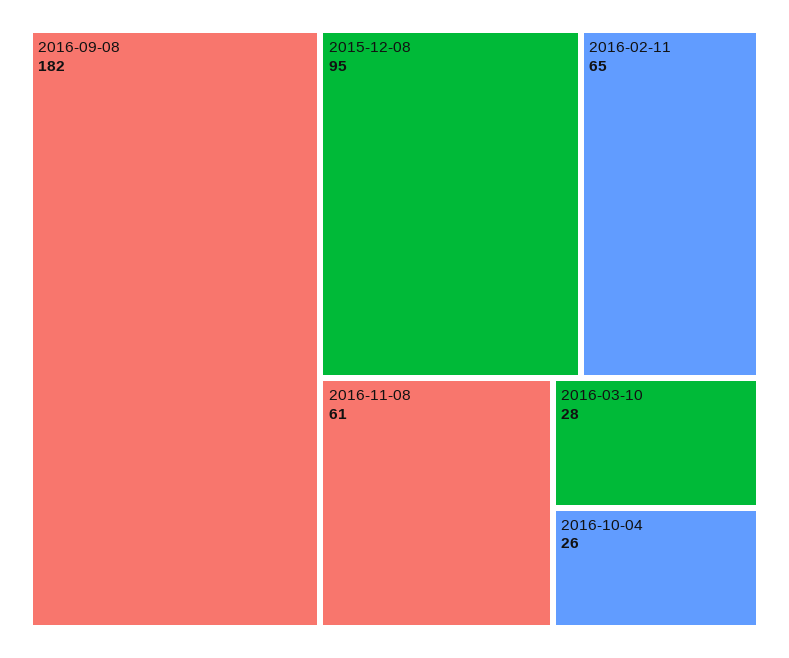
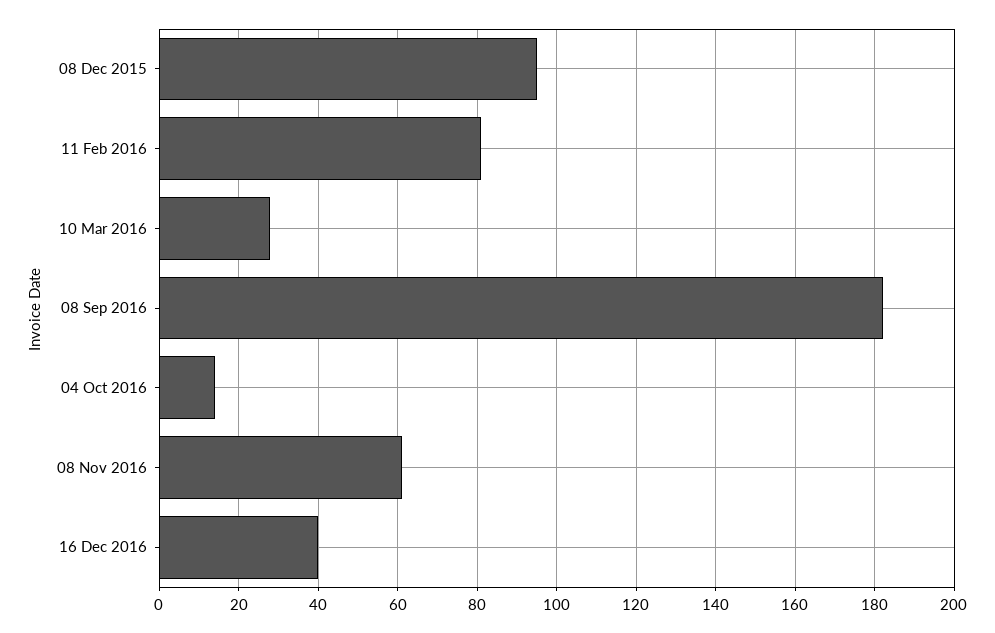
2016-02-11: 65 -> 80
2016-10-04: 26 -> 15
16 Dec 2016: none -> 40

